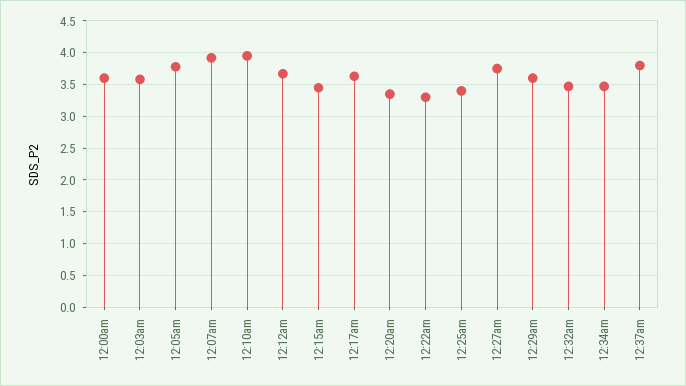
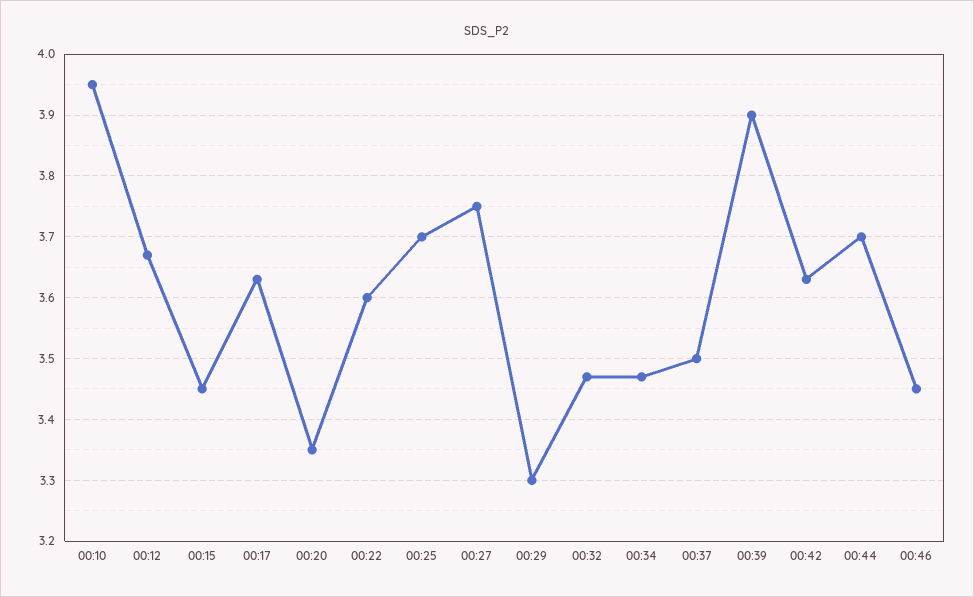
12:00am: 3.6 -> none
12:03am: 3.6 -> none
12:05am: 3.8 -> none
12:07am: 3.9 -> none
12:22am: 3.3 -> 3.6
12:25am: 3.4 -> 3.7
12:29am: 3.6 -> 3.3
12:37am: 3.8 -> 3.5
00:39: none -> 3.9
00:42: none -> 3.63
00:44: none -> 3.7
00:46: none -> 3.45

